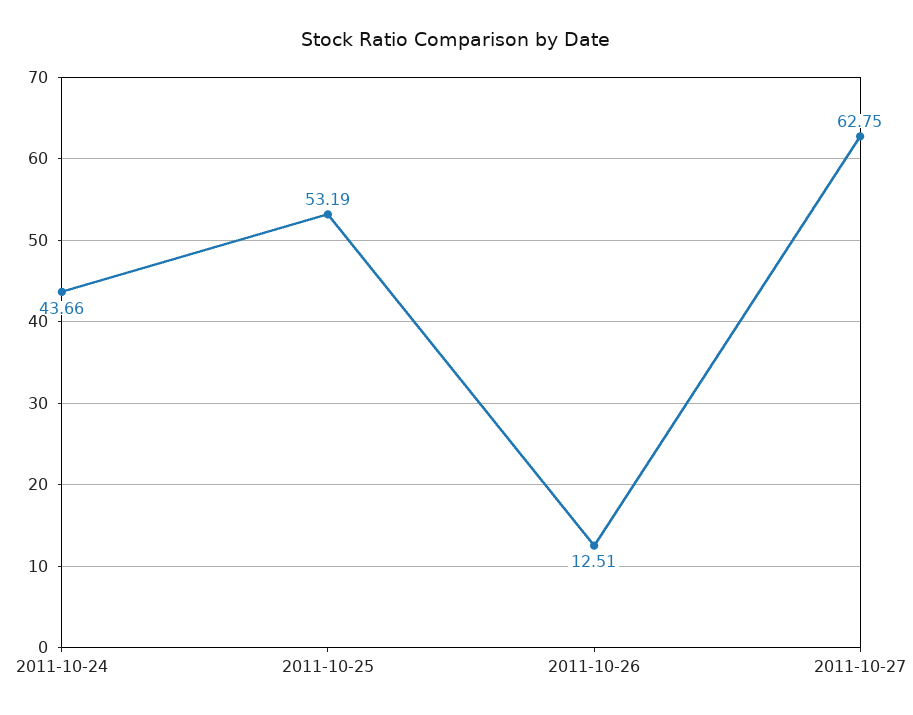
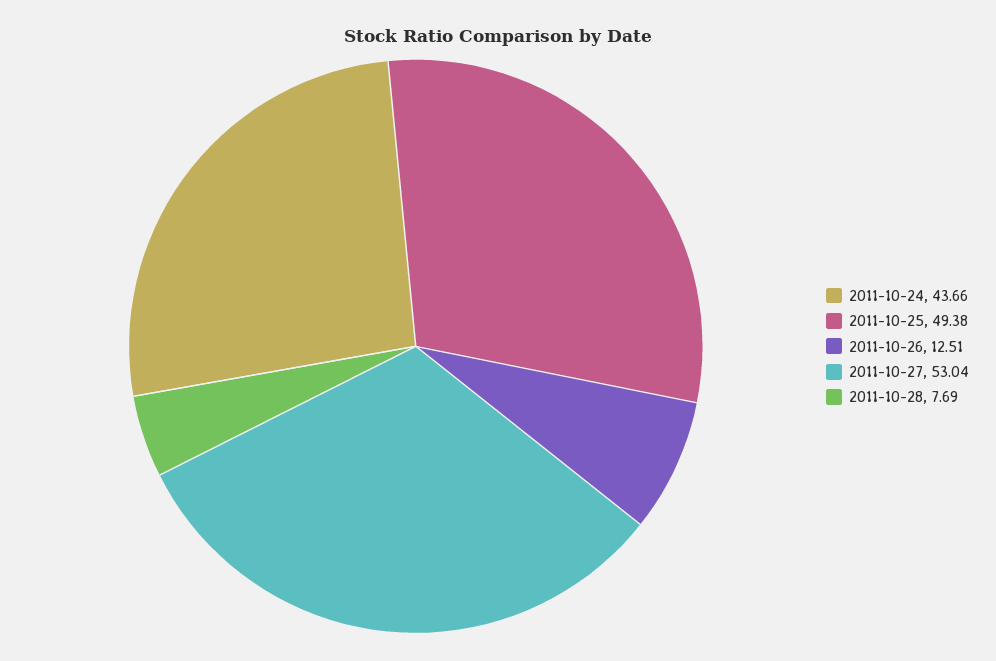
2011-10-25: 53.19 -> 49.38
2011-10-27: 62.75 -> 53.04
2011-10-28: none -> 7.69

